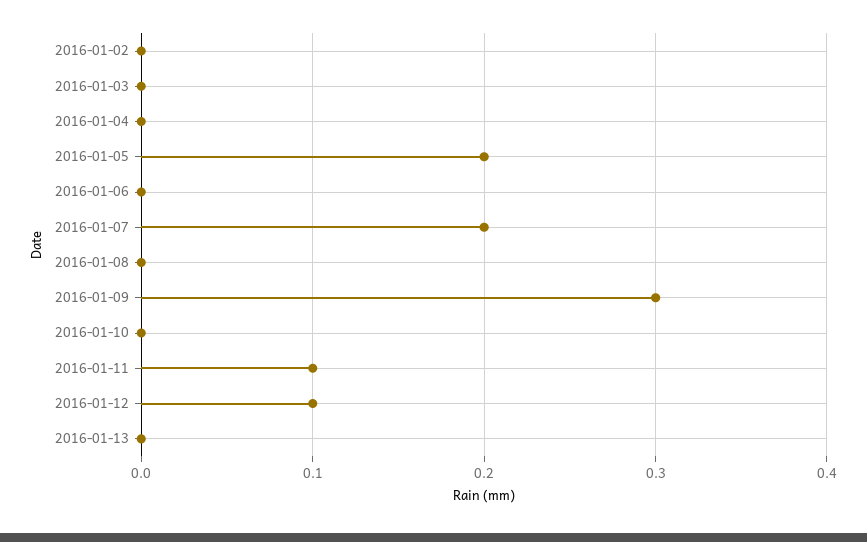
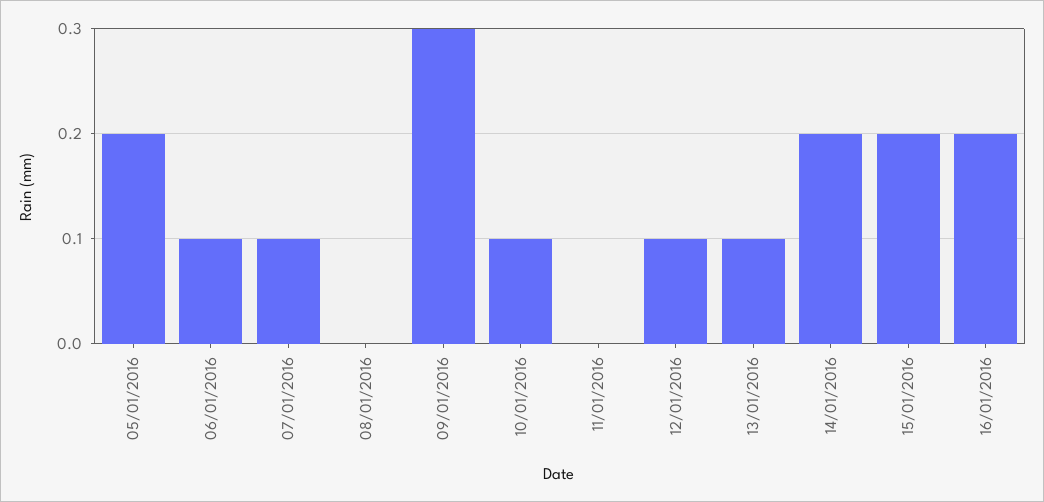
2016-01-02: 0 -> none
2016-01-03: 0 -> none
2016-01-04: 0 -> none
2016-01-06: 0 -> 0.1
2016-01-07: 0.2 -> 0.1
2016-01-10: 0 -> 0.1
2016-01-11: 0.1 -> 0
2016-01-13: 0 -> 0.1
14/01/2016: none -> 0.2
15/01/2016: none -> 0.2
16/01/2016: none -> 0.2

